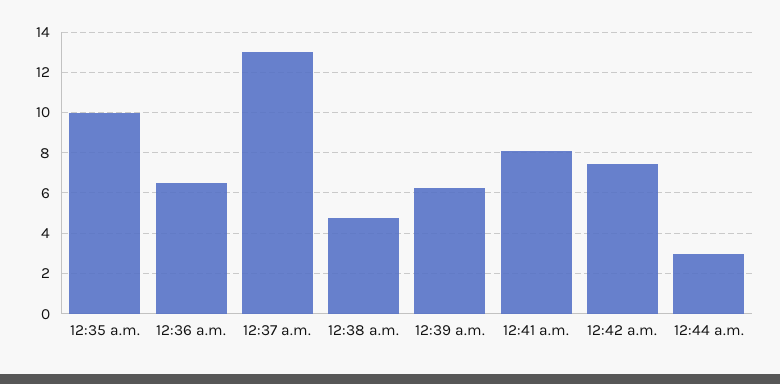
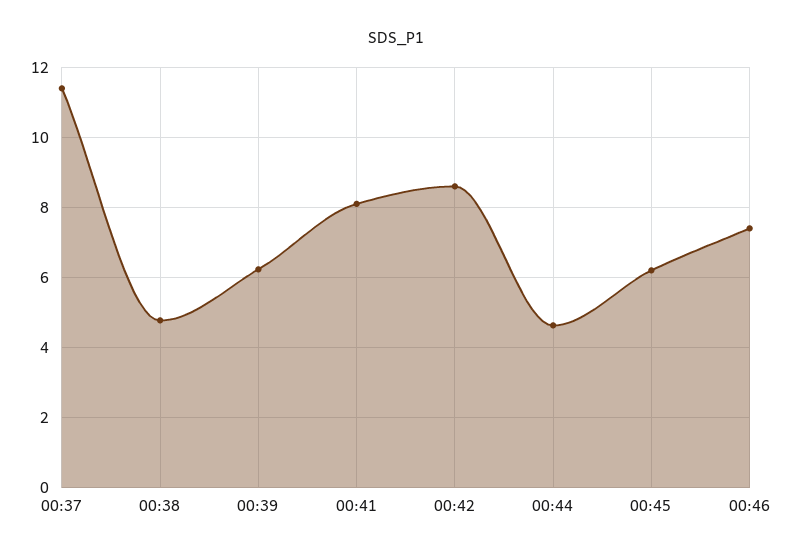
12:35 a.m.: 10 -> none
12:36 a.m.: 6.5 -> none
12:37 a.m.: 13 -> 11.4
12:42 a.m.: 7.5 -> 8.6
12:44 a.m.: 3 -> 4.6
00:45: none -> 6.2
00:46: none -> 7.4

